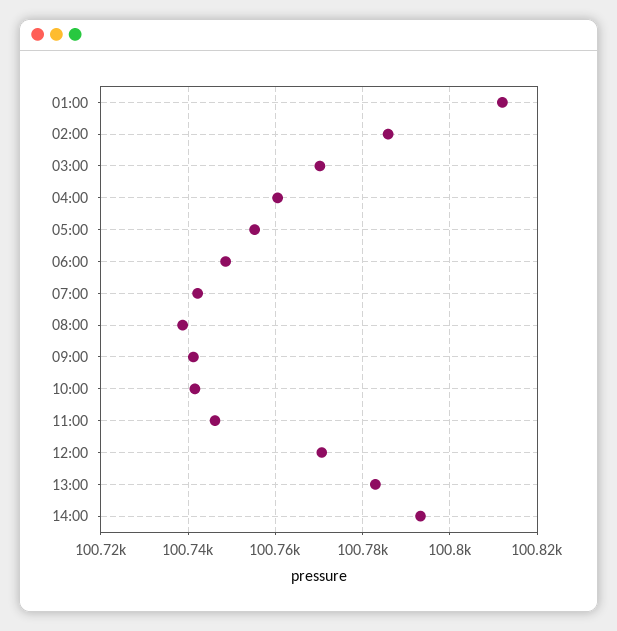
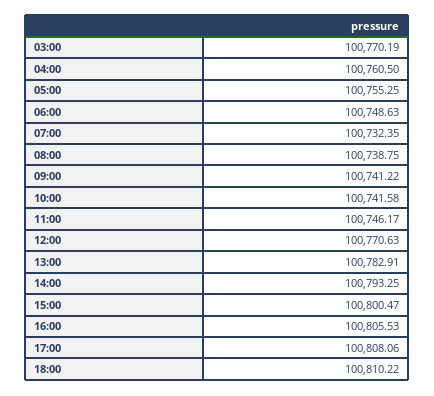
01:00: 100812 -> none
02:00: 100786 -> none
07:00: 100742 -> 100732.35
15:00: none -> 100800.47
16:00: none -> 100805.53
17:00: none -> 100808.06
18:00: none -> 100810.22

